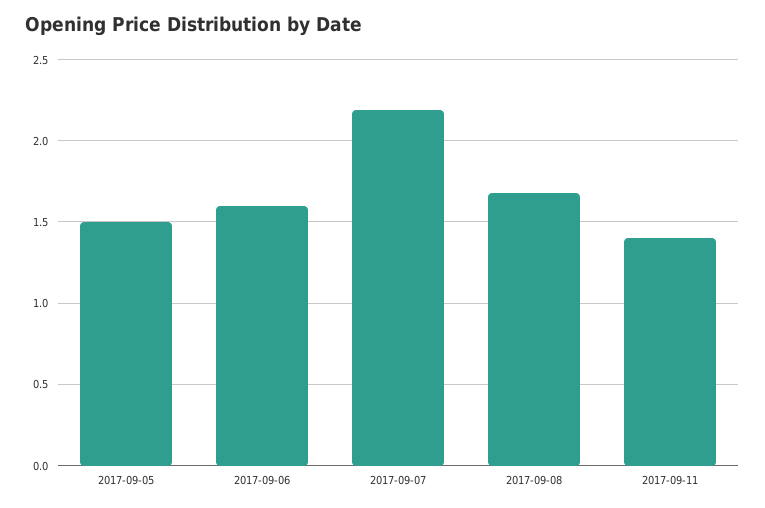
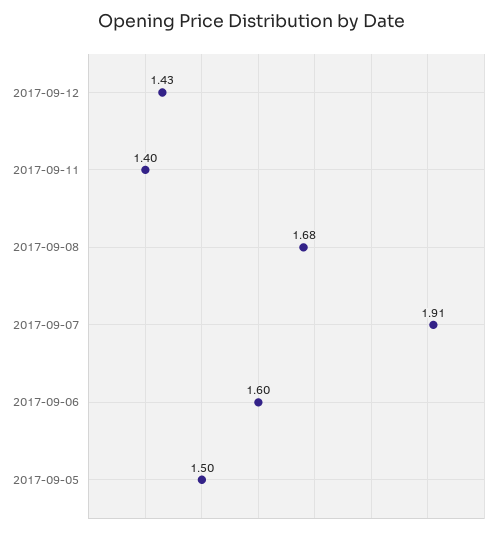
2017-09-07: 2.2 -> 1.91
2017-09-12: none -> 1.43

